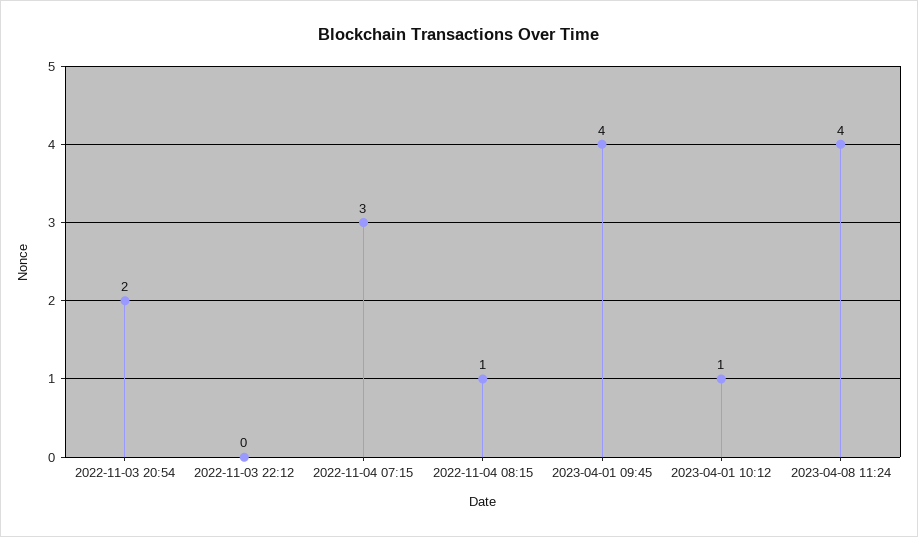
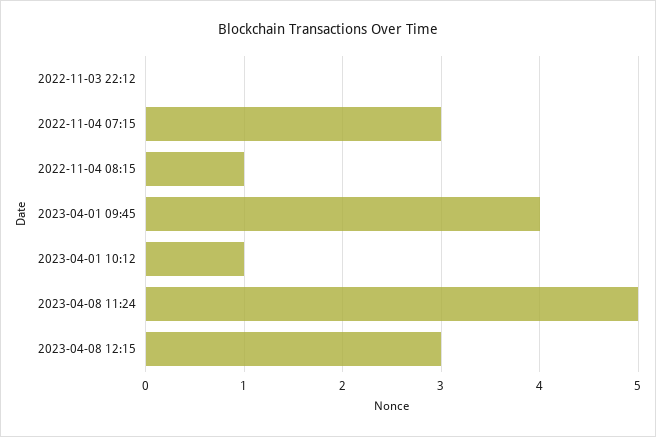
2022-11-03 20:54: 2 -> none
2023-04-08 11:24: 4 -> 5
2023-04-08 12:15: none -> 3

